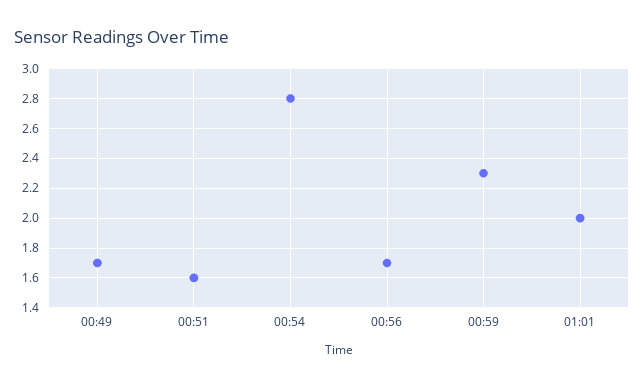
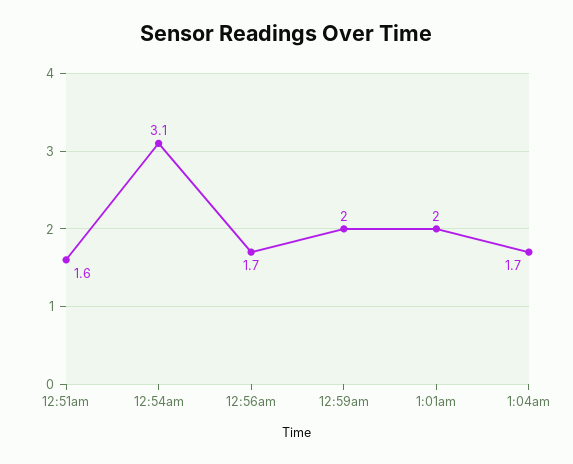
00:49: 1.7 -> none
00:54: 2.8 -> 3.1
00:59: 2.3 -> 2
1:04am: none -> 1.7

